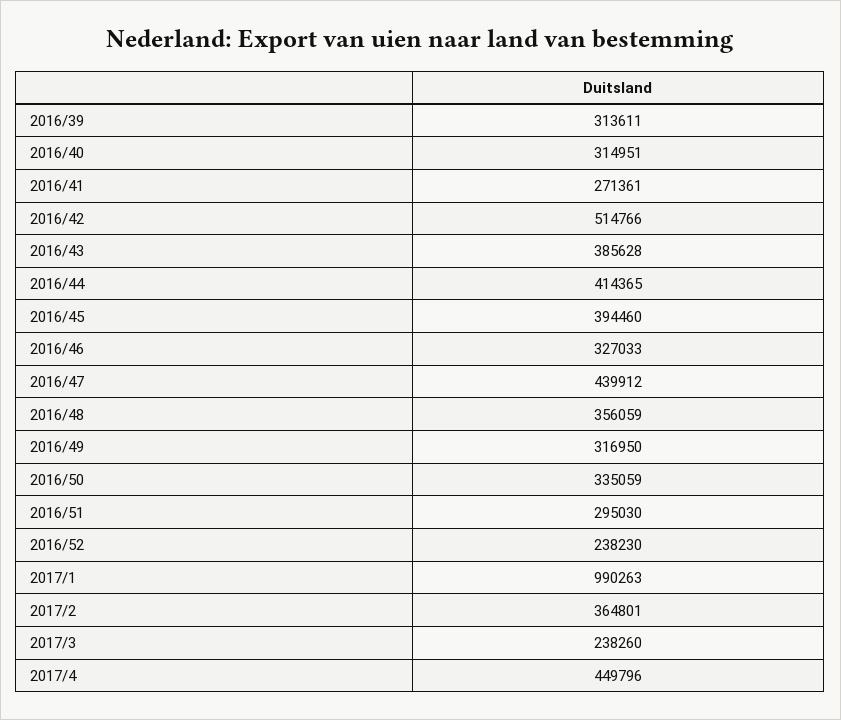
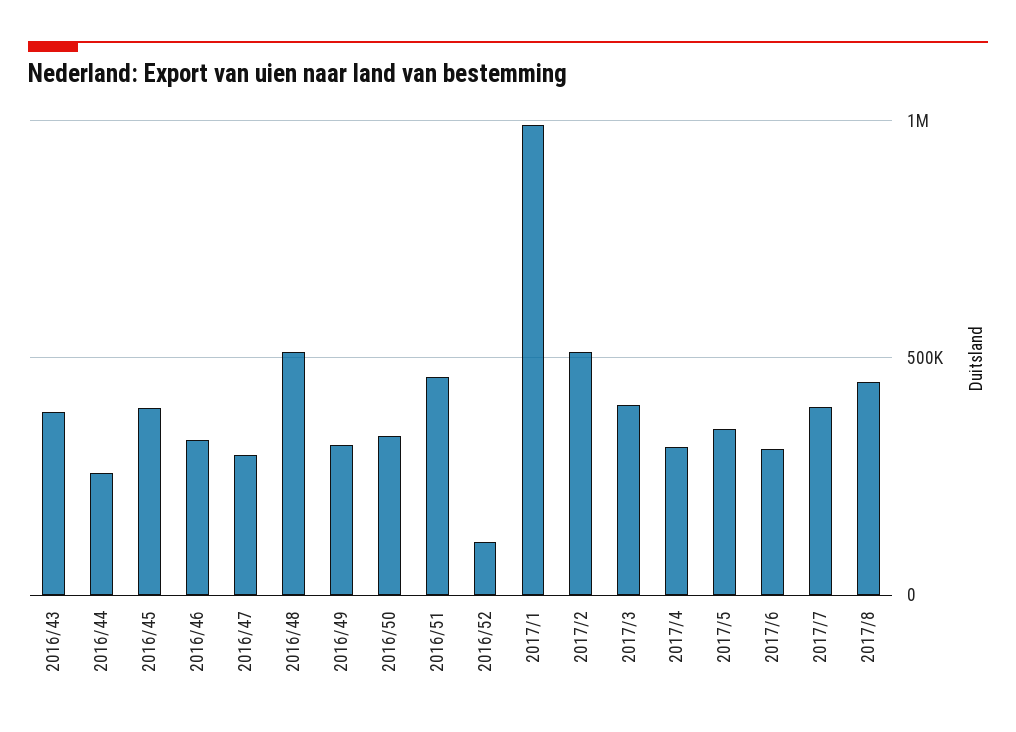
2016/39: 313611 -> none
2016/40: 314951 -> none
2016/41: 271361 -> none
2016/42: 514766 -> none
2016/44: 414365 -> 250000
2016/47: 439912 -> 300000
2016/48: 356059 -> 500000
2016/51: 295030 -> 450000
2016/52: 238230 -> 100000
2017/2: 364801 -> 500000
2017/3: 238260 -> 400000
2017/4: 449796 -> 300000
2017/5: none -> 350000
2017/6: none -> 300000
2017/7: none -> 400000
2017/8: none -> 450000

